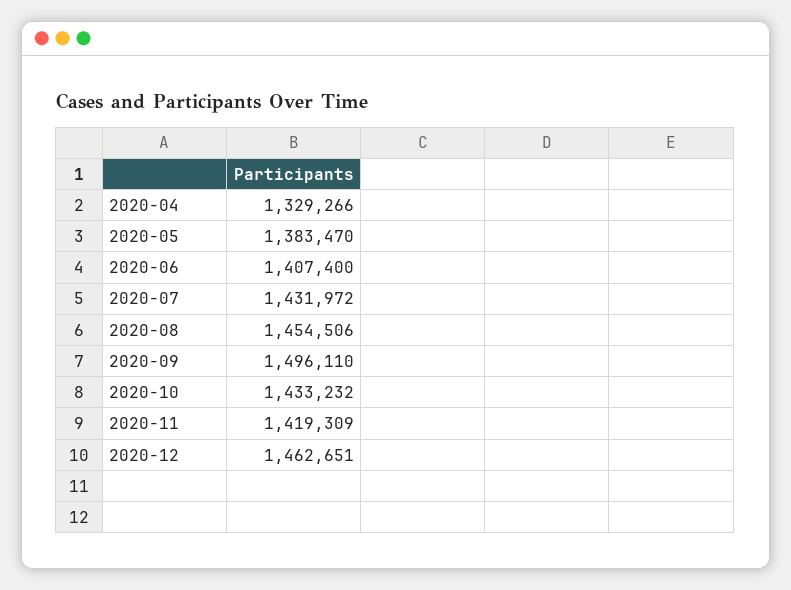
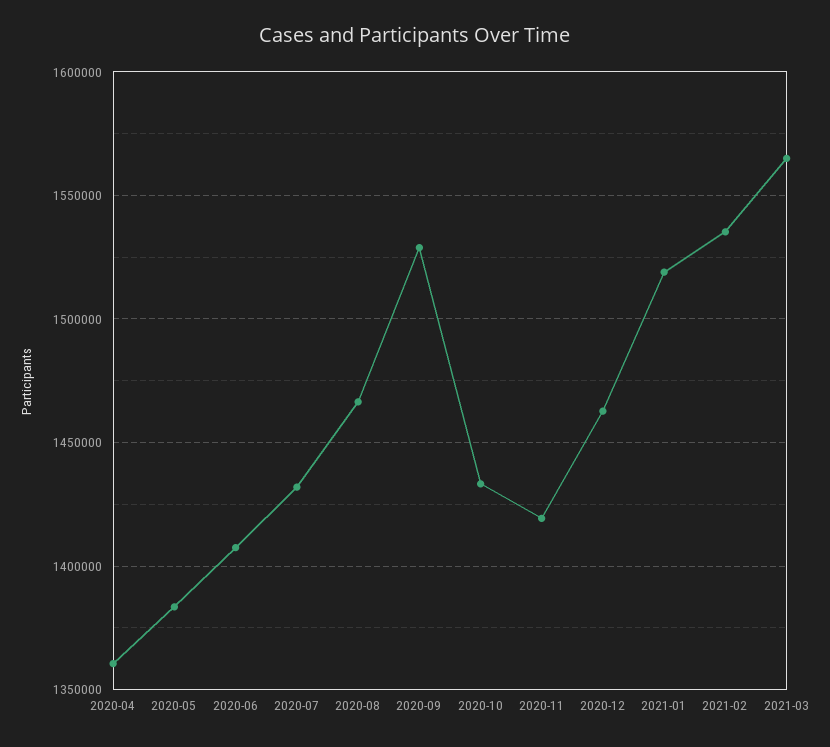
2020-04: 1329266 -> 1360000
2020-08: 1454506 -> 1465000
2020-09: 1496110 -> 1530000
2021-01: none -> 1520000
2021-02: none -> 1535000
2021-03: none -> 1565000

